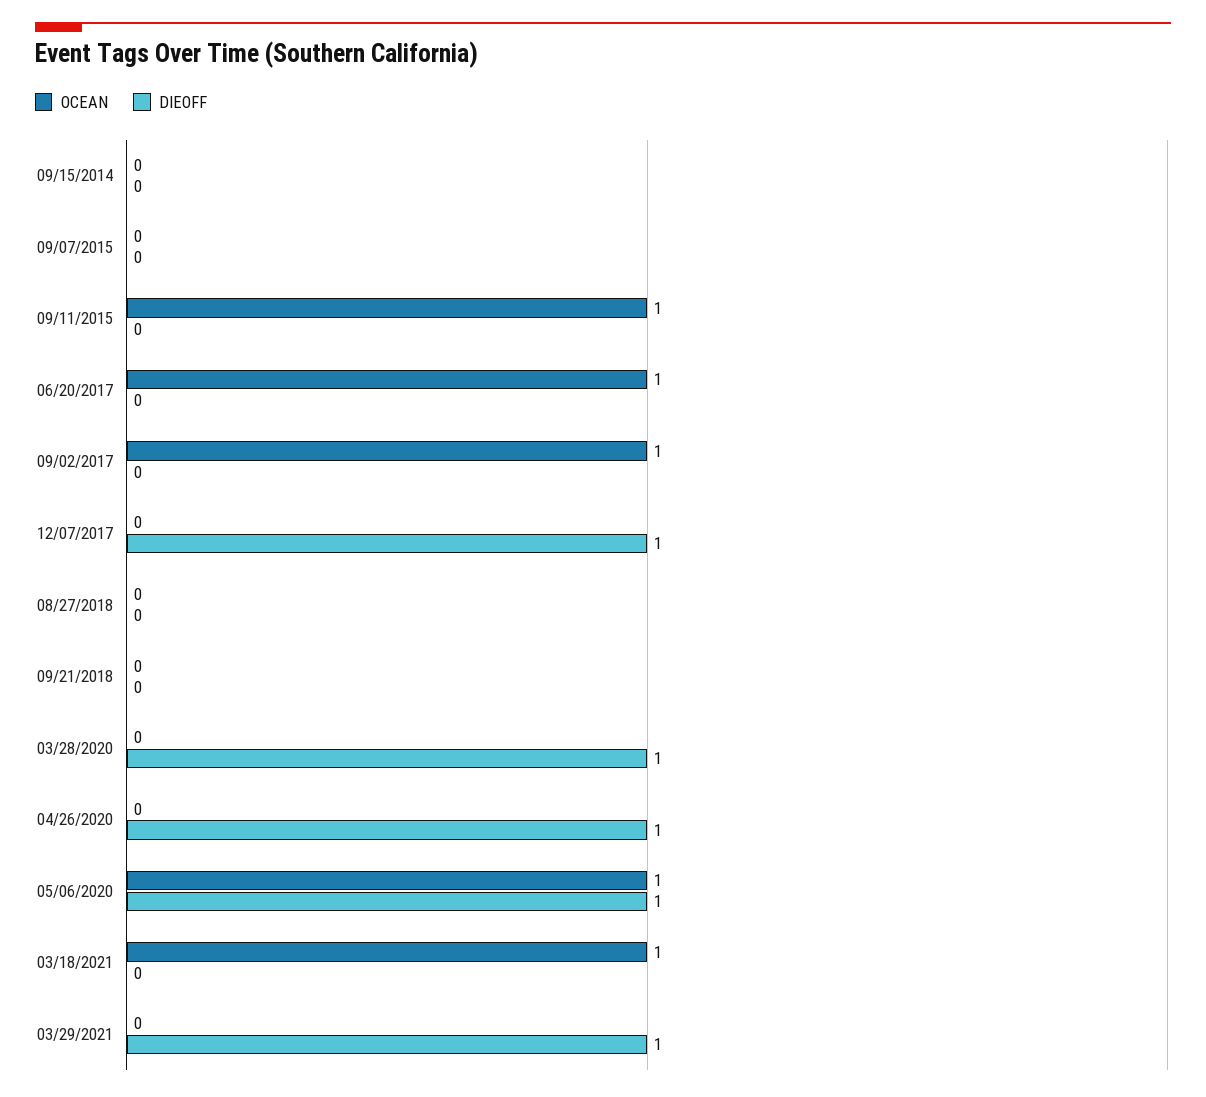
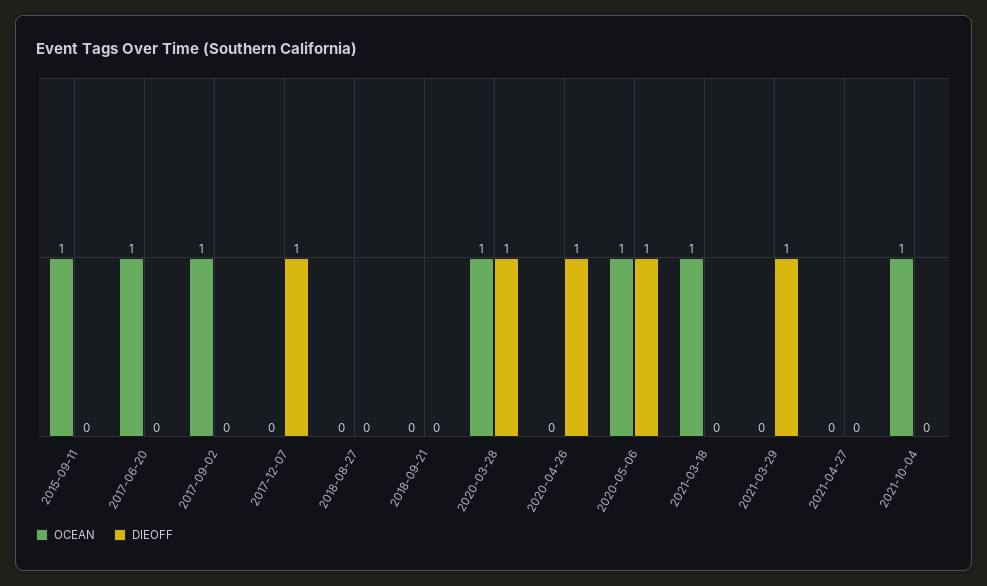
OCEAN, 09/15/2014: 0 -> none
DIEOFF, 09/15/2014: 0 -> none
OCEAN, 09/07/2015: 0 -> none
DIEOFF, 09/07/2015: 0 -> none
OCEAN, 03/28/2020: 0 -> 1
OCEAN, 2021-04-27: none -> 0
DIEOFF, 2021-04-27: none -> 0
OCEAN, 2021-10-04: none -> 1
DIEOFF, 2021-10-04: none -> 0

